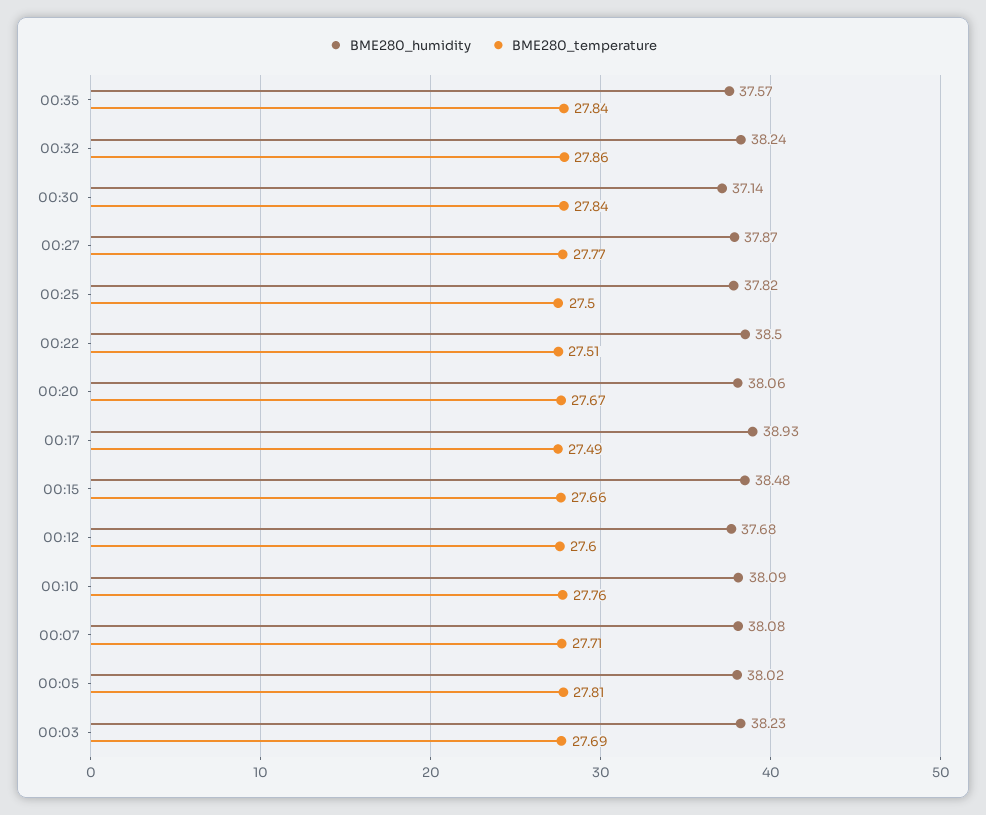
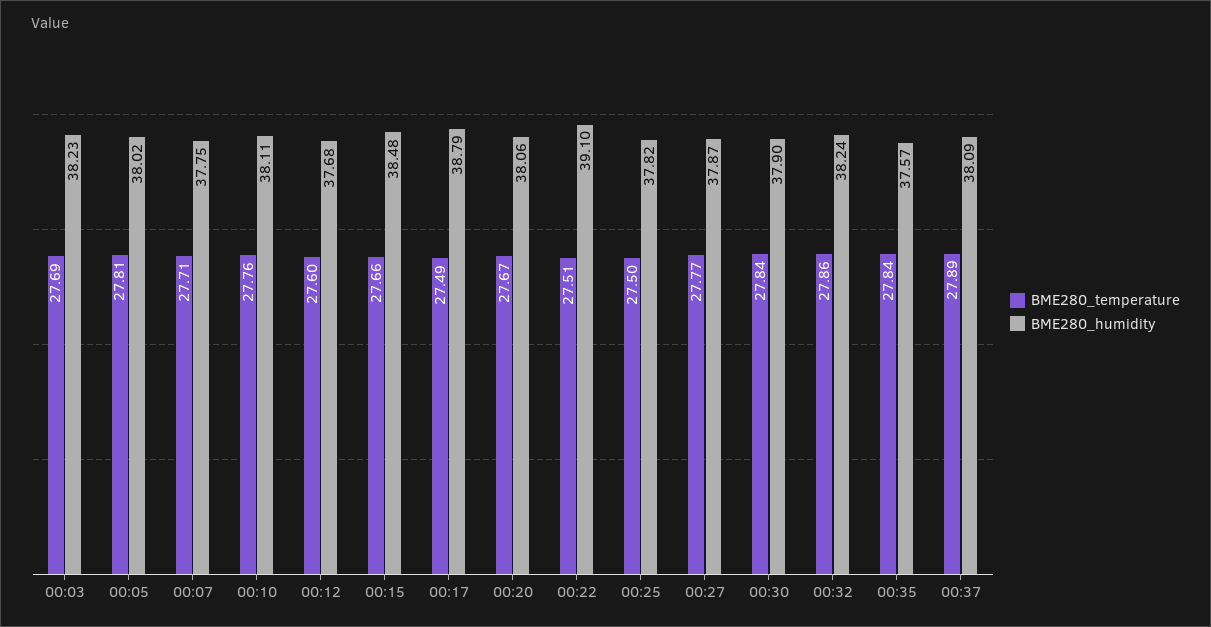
BME280_humidity, 00:30: 37.14 -> 37.9
BME280_humidity, 00:22: 38.5 -> 39.1
BME280_humidity, 00:17: 38.93 -> 38.79
BME280_humidity, 00:10: 38.09 -> 38.11
BME280_humidity, 00:07: 38.08 -> 37.75
BME280_temperature, 00:37: none -> 27.89
BME280_humidity, 00:37: none -> 38.09

